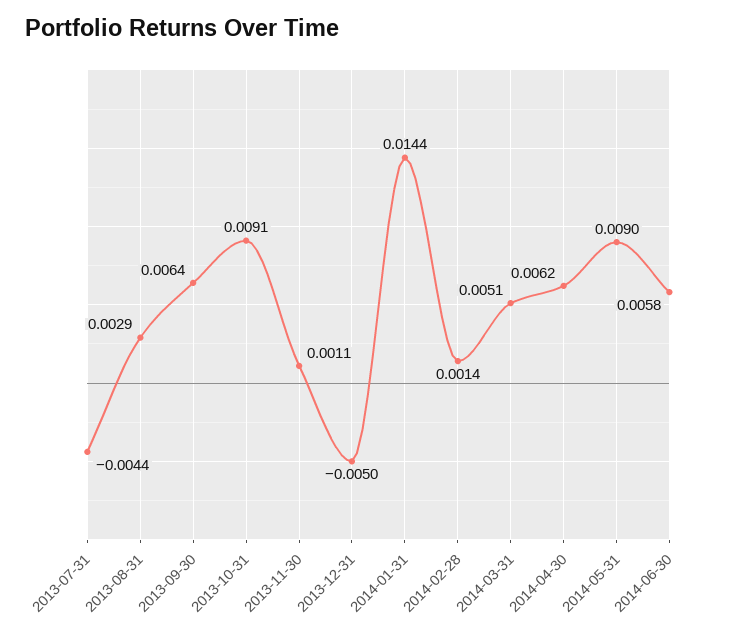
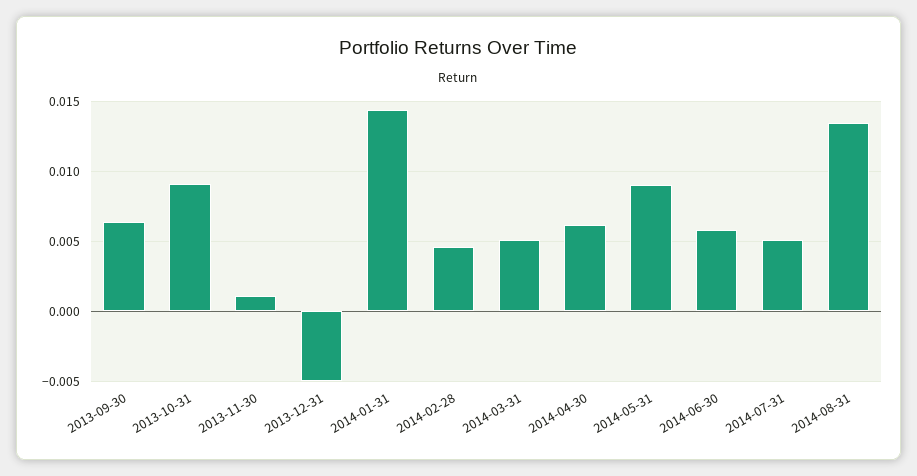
2013-07-31: -0.0044 -> none
2013-08-31: 0.0029 -> none
2014-02-28: 0.0014 -> 0.0045
2014-07-31: none -> 0.005
2014-08-31: none -> 0.0135

